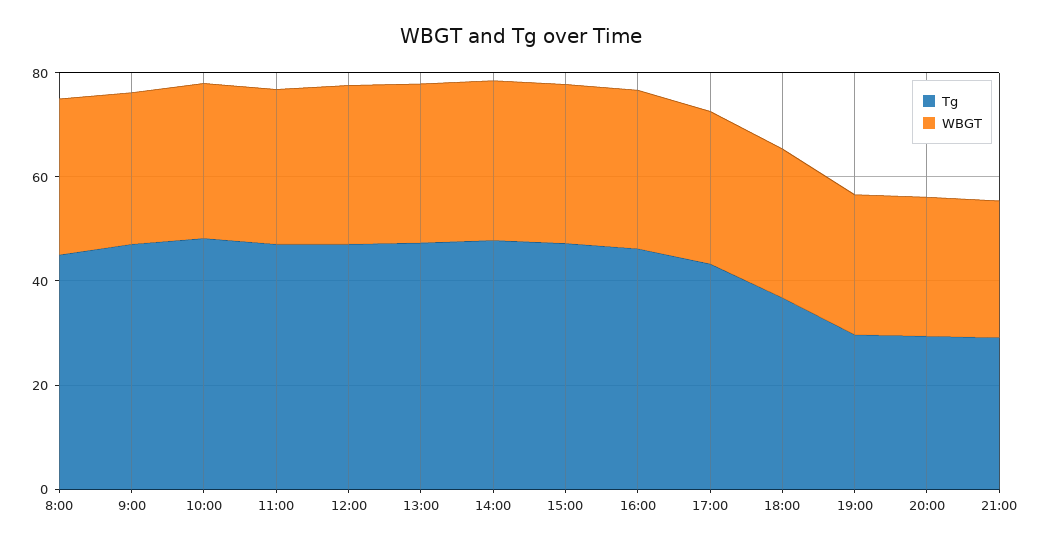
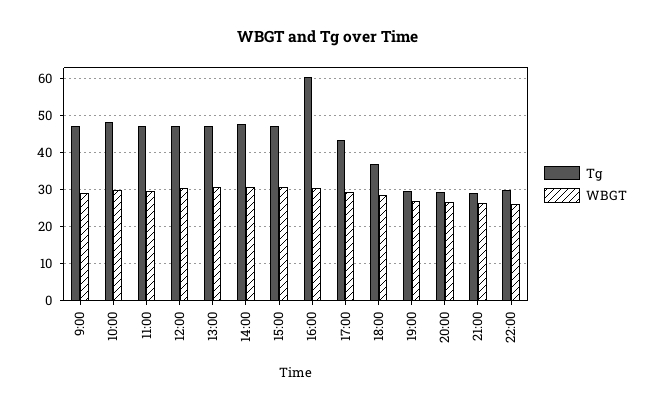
Tg, 8:00: 45 -> none
WBGT, 8:00: 30 -> none
Tg, 16:00: 45 -> 60
Tg, 22:00: none -> 30
WBGT, 22:00: none -> 26

